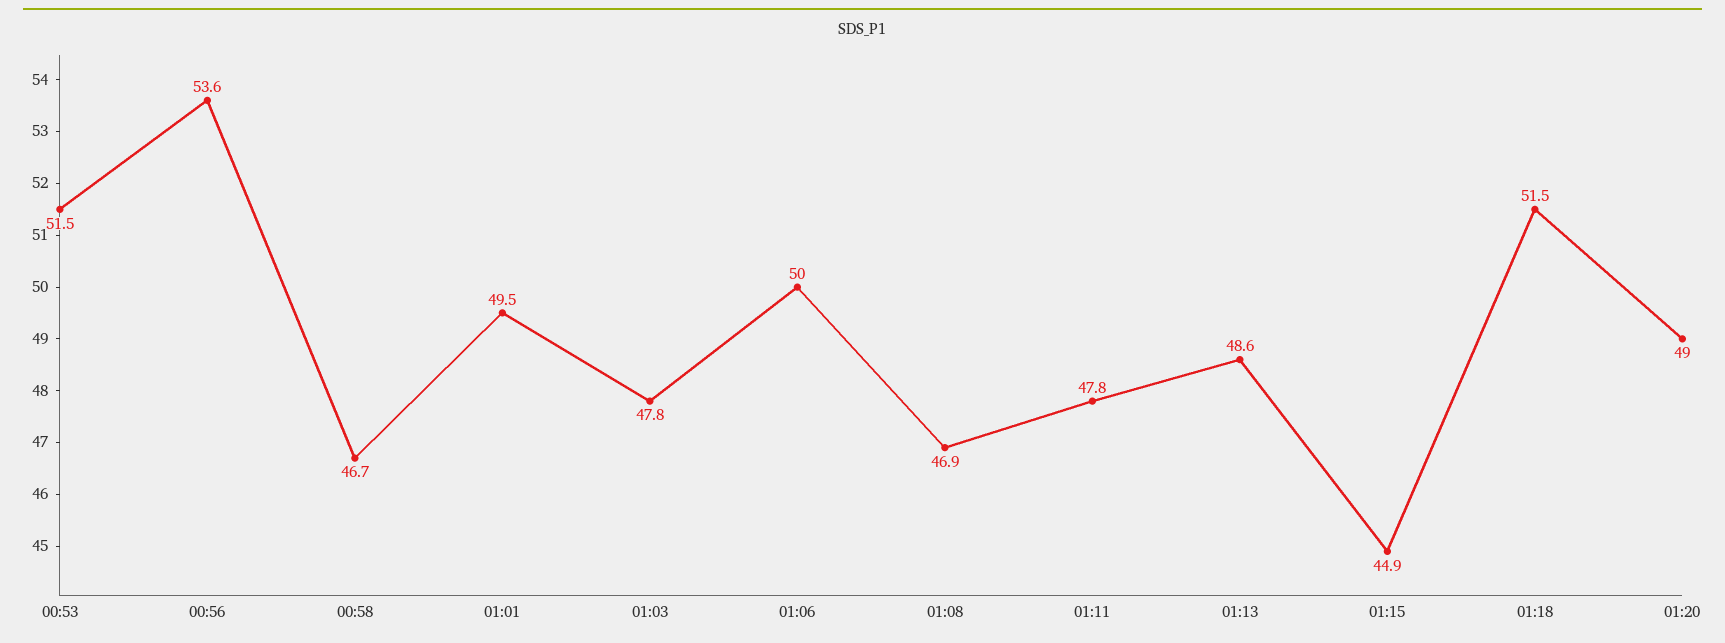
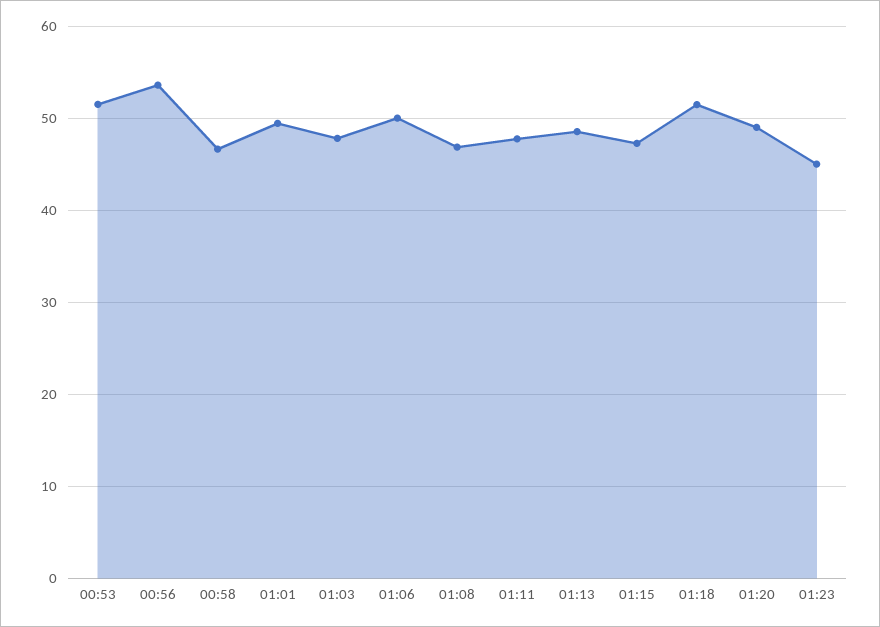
01:15: 44.9 -> 47
01:23: none -> 45

